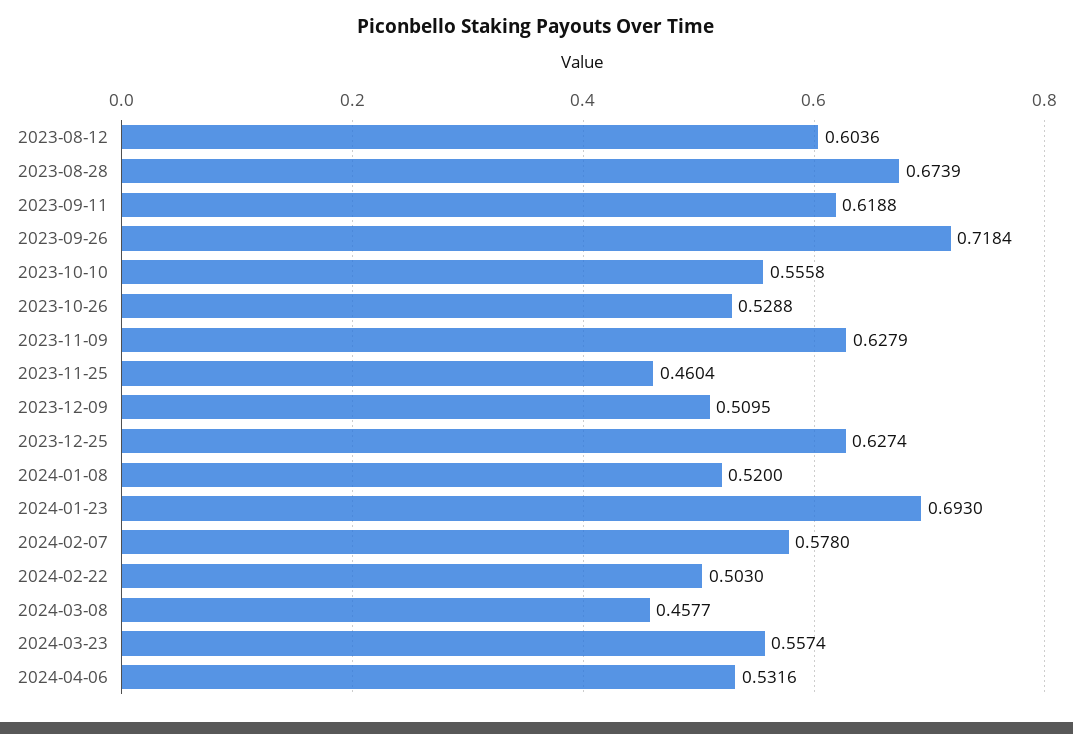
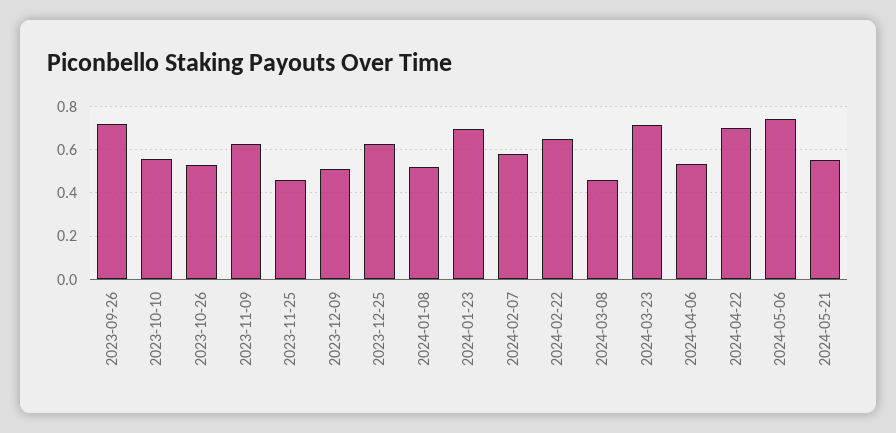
2023-08-12: 0.6036 -> none
2023-08-28: 0.6739 -> none
2023-09-11: 0.6188 -> none
2024-02-22: 0.503 -> 0.65
2024-03-23: 0.5574 -> 0.7
2024-04-22: none -> 0.7
2024-05-06: none -> 0.75
2024-05-21: none -> 0.55

